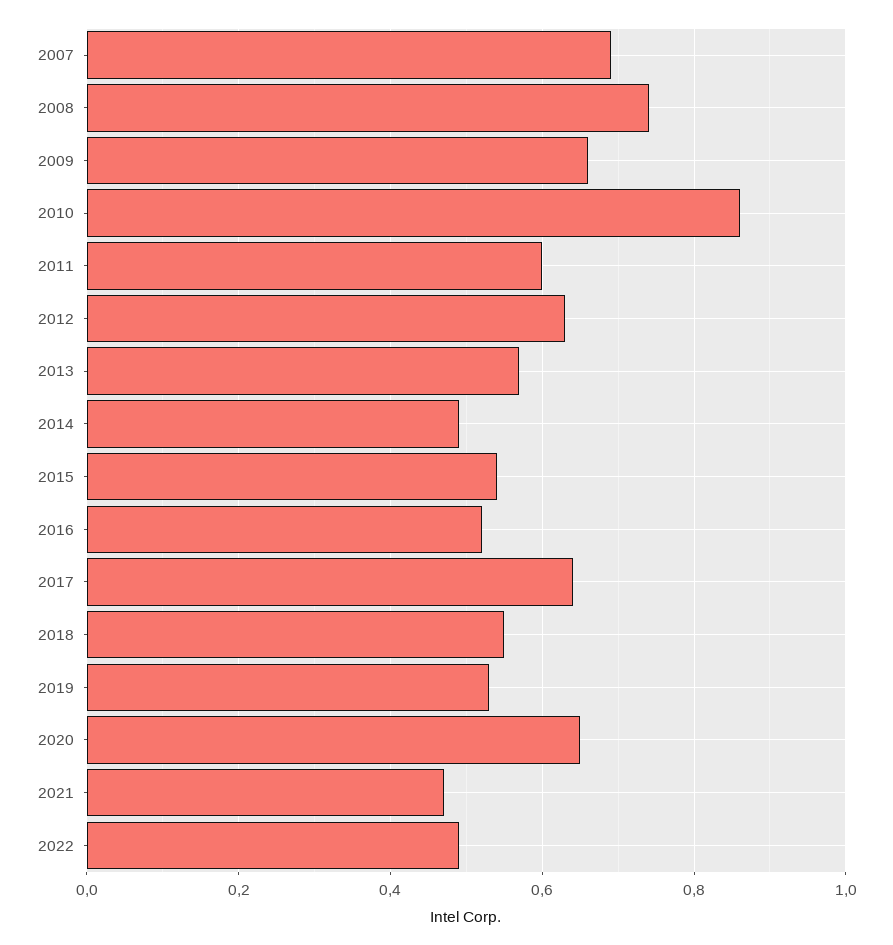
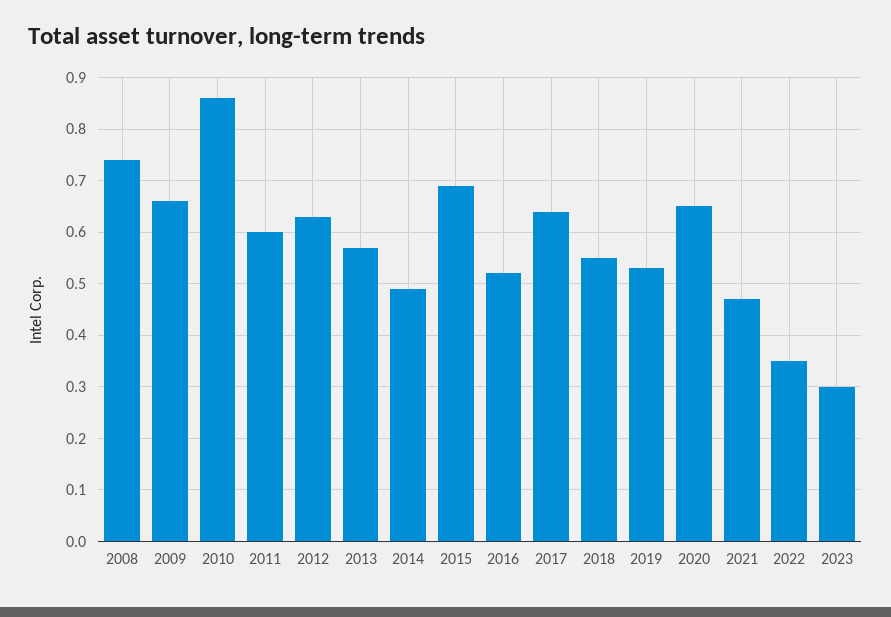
2007: 0.7 -> none
2015: 0.55 -> 0.7
2022: 0.5 -> 0.35
2023: none -> 0.3

